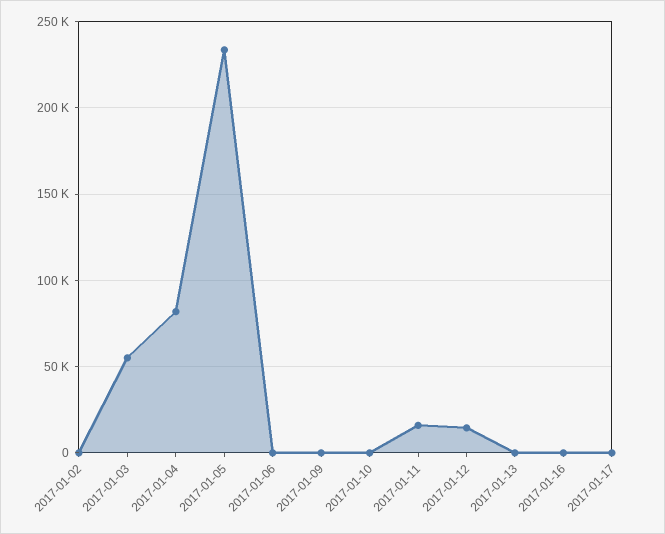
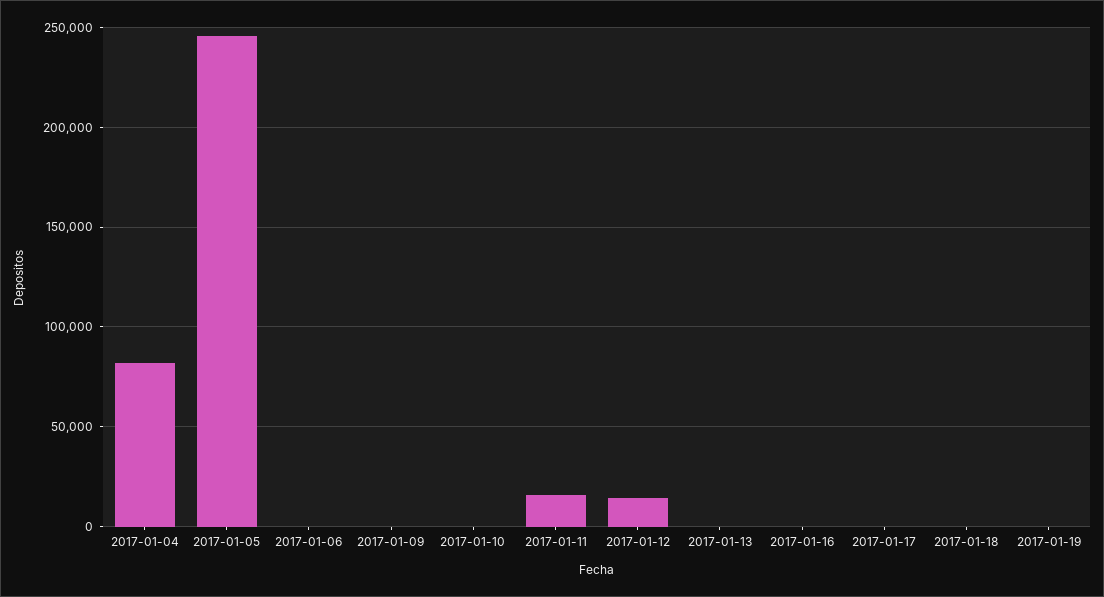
2017-01-02: 0 -> none
2017-01-03: 55000 -> none
2017-01-05: 235000 -> 245000
2017-01-18: none -> 0
2017-01-19: none -> 0

